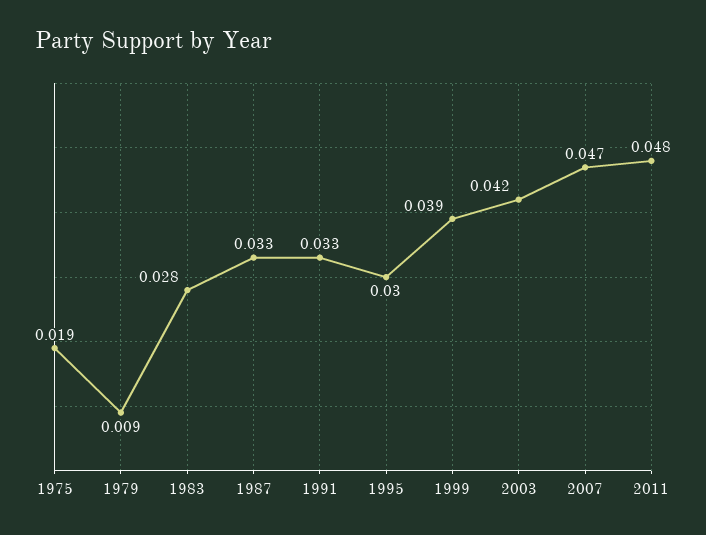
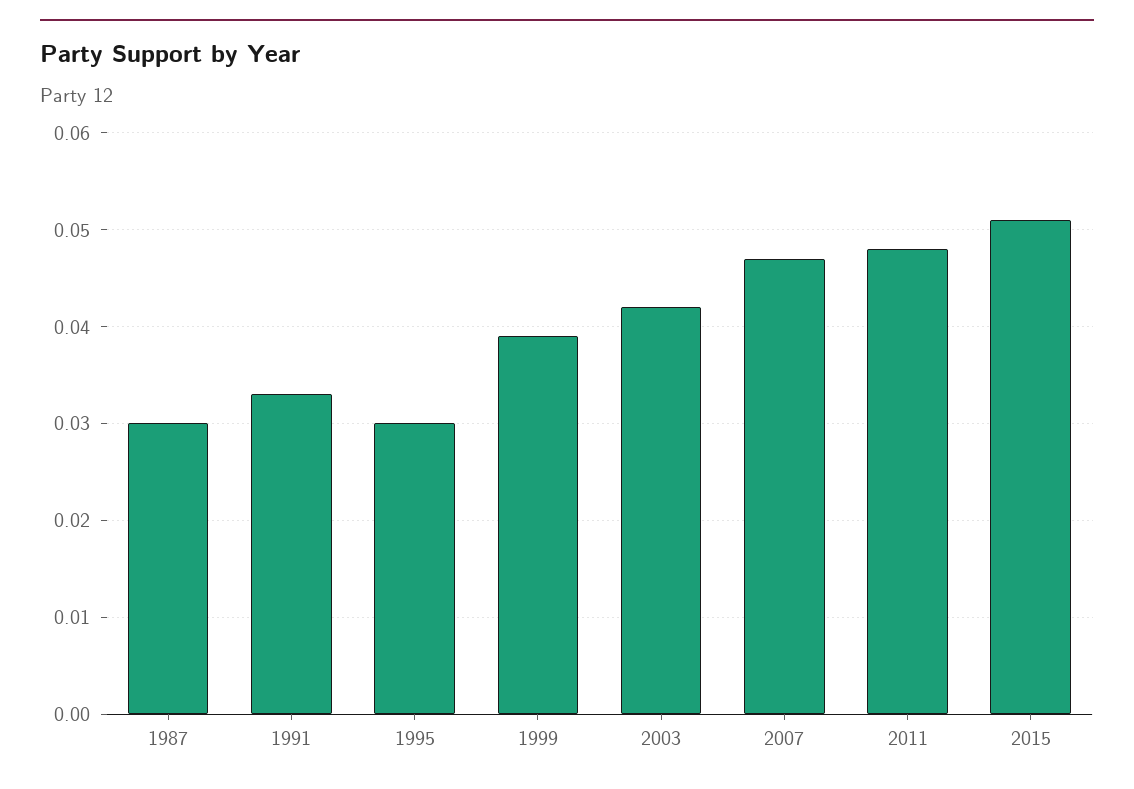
1975: 0.019 -> none
1979: 0.009 -> none
1983: 0.028 -> none
1987: 0.033 -> 0.03
2015: none -> 0.051

